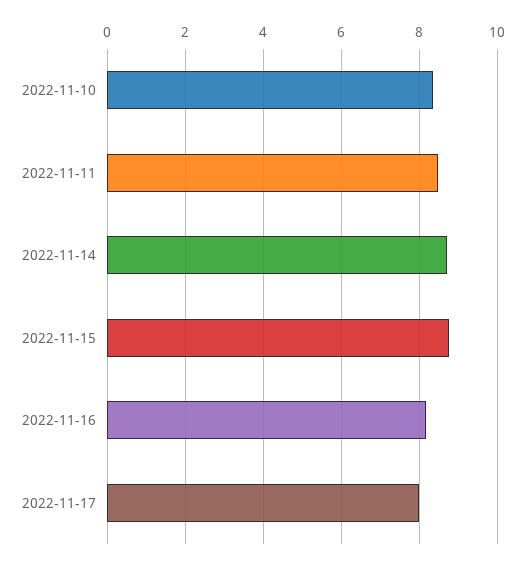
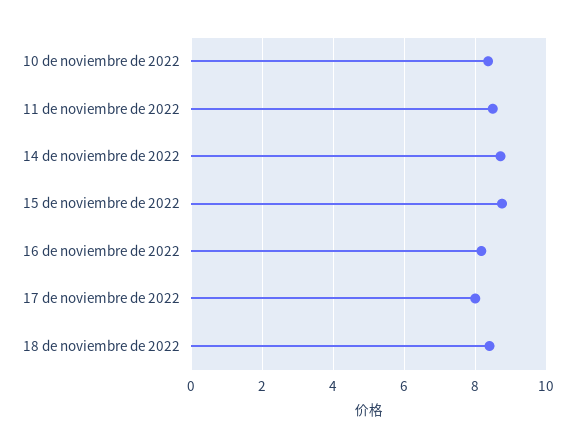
18 de noviembre de 2022: none -> 8.4

